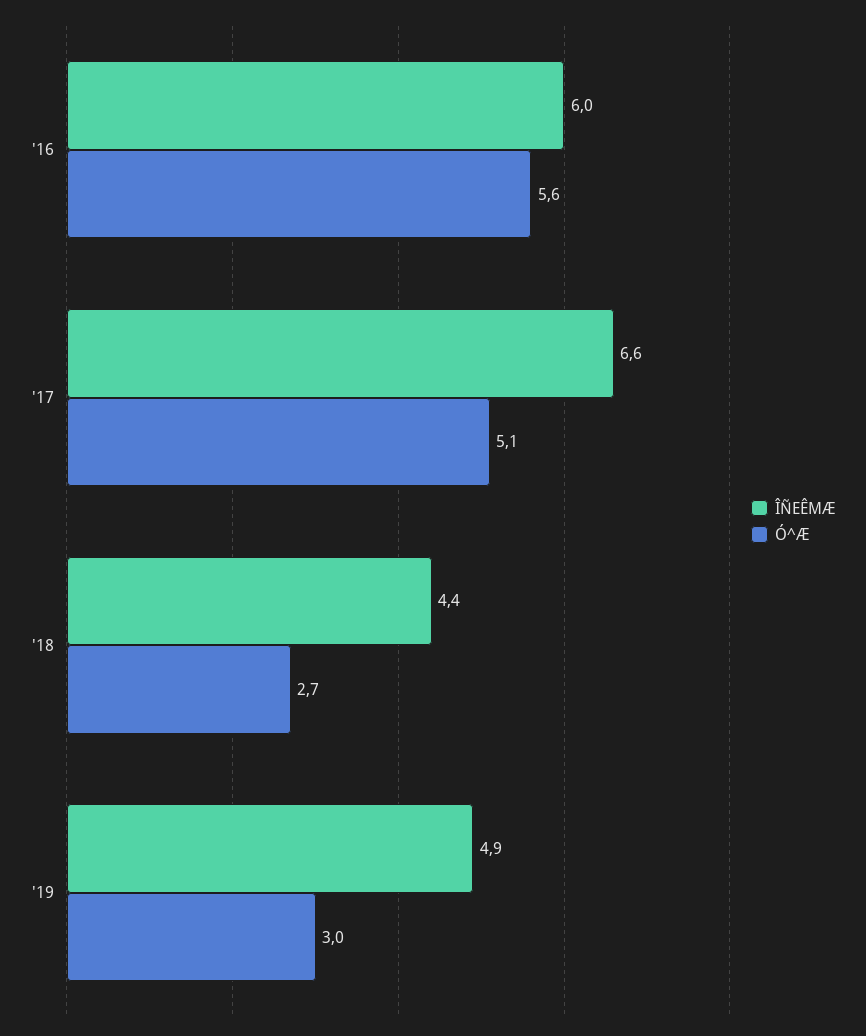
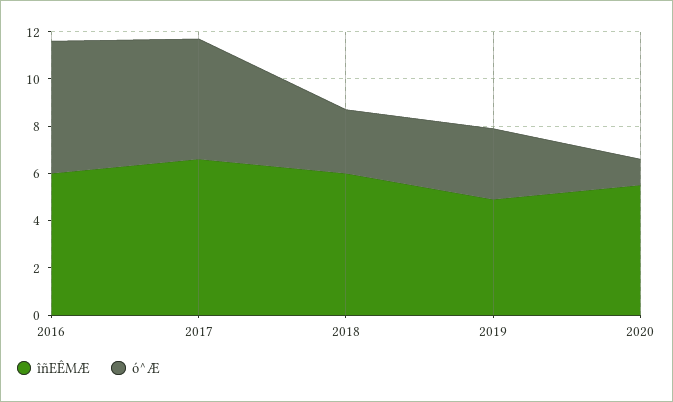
ÎÑEÊMÆ, '18: 4.4 -> 6
ÎÑEÊMÆ, 2020: none -> 5.5
Ó^Æ, 2020: none -> 1

